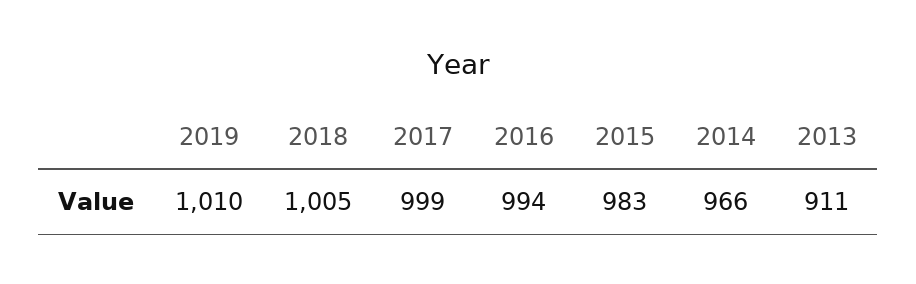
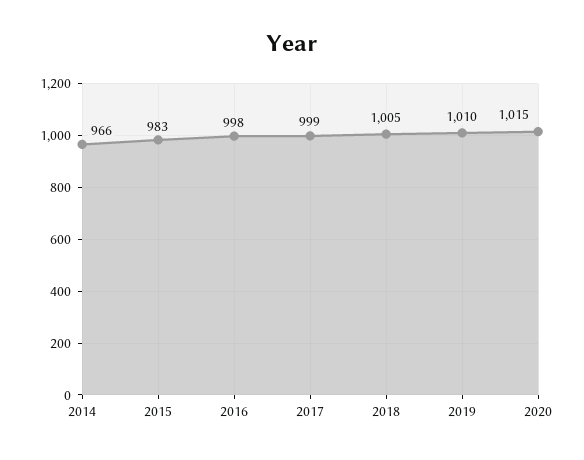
2016: 994 -> 998
2013: 911 -> none
2020: none -> 1015

